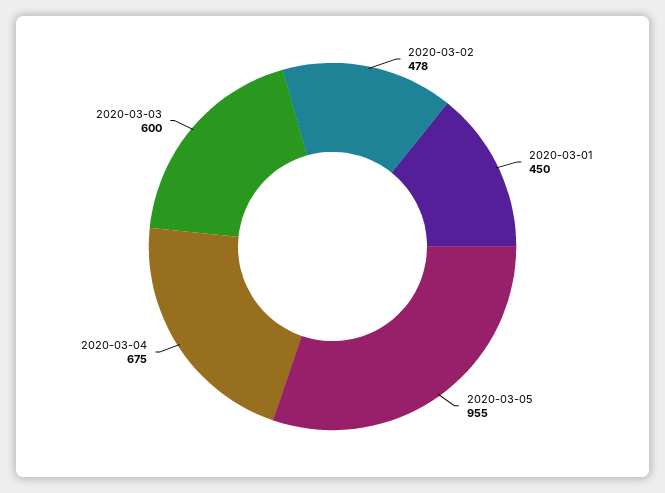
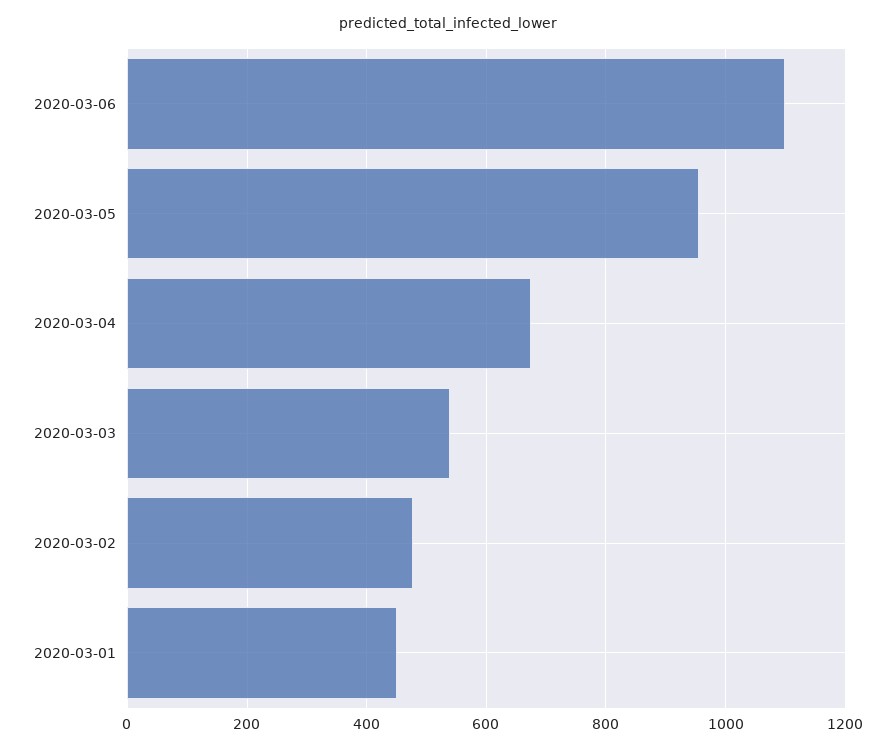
2020-03-03: 600 -> 540
2020-03-06: none -> 1100

